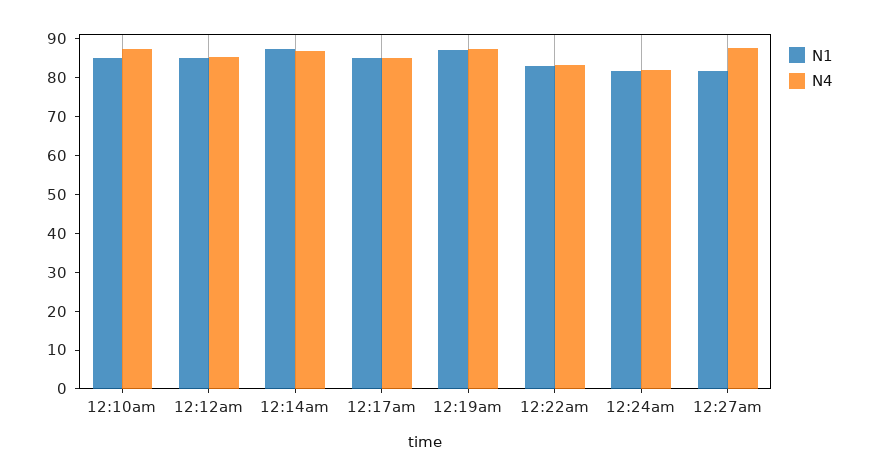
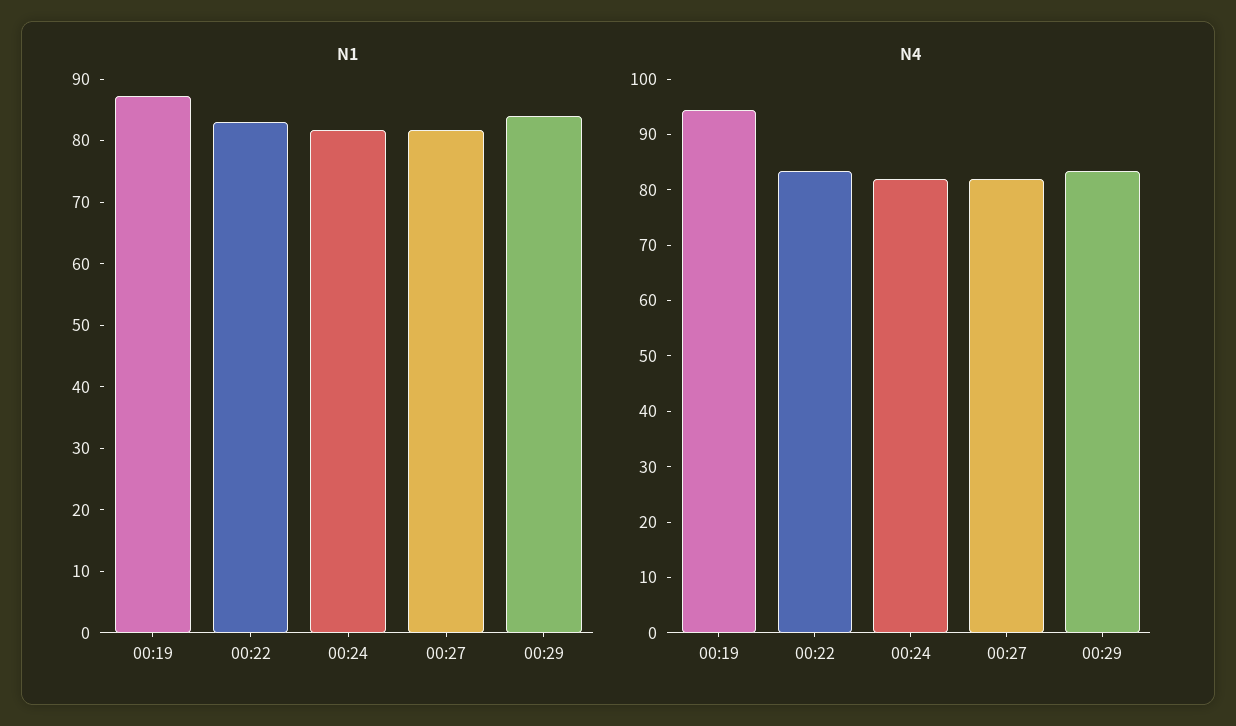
N1, 12:10am: 85 -> none
N4, 12:10am: 87.5 -> none
N1, 12:12am: 85 -> none
N4, 12:12am: 85 -> none
N1, 12:14am: 87.5 -> none
N4, 12:14am: 87.5 -> none
N1, 12:17am: 85 -> none
N4, 12:17am: 85 -> none
N4, 12:19am: 87.5 -> 94
N4, 12:27am: 87.5 -> 82
N1, 00:29: none -> 84
N4, 00:29: none -> 84

